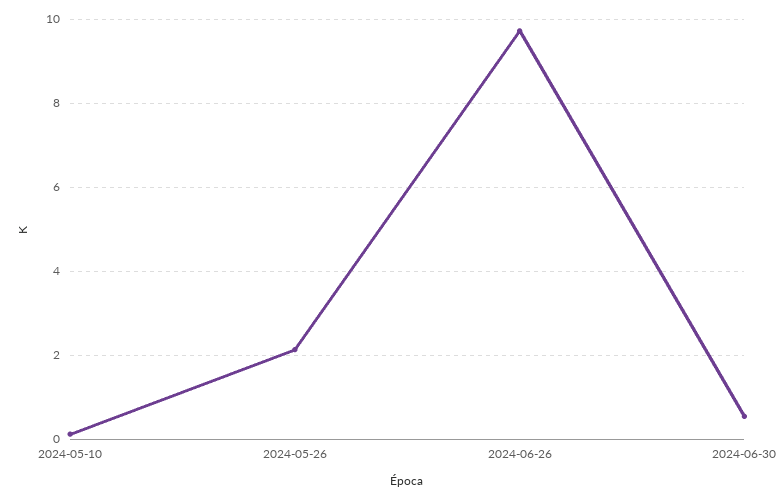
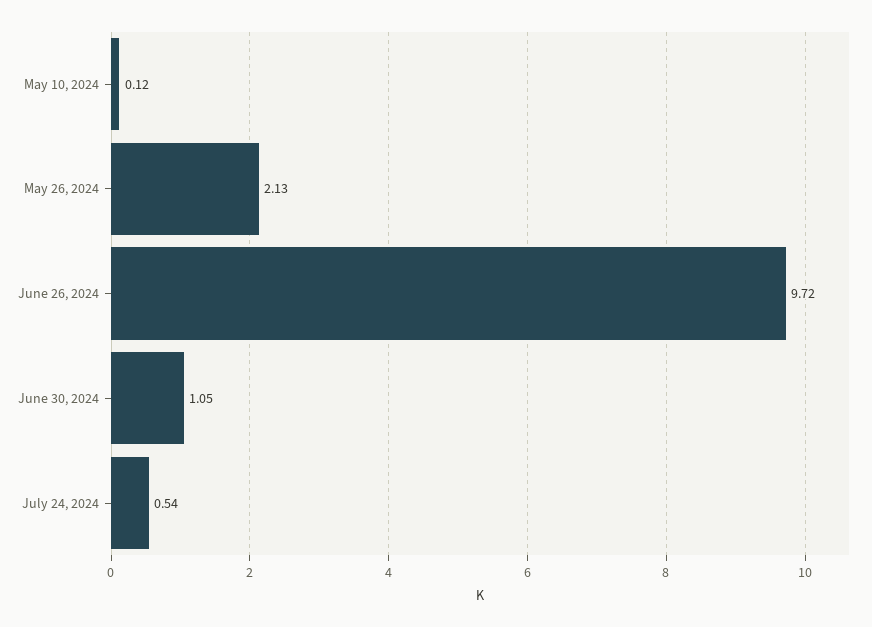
2024-06-30: 0.6 -> 1.05
July 24, 2024: none -> 0.54

